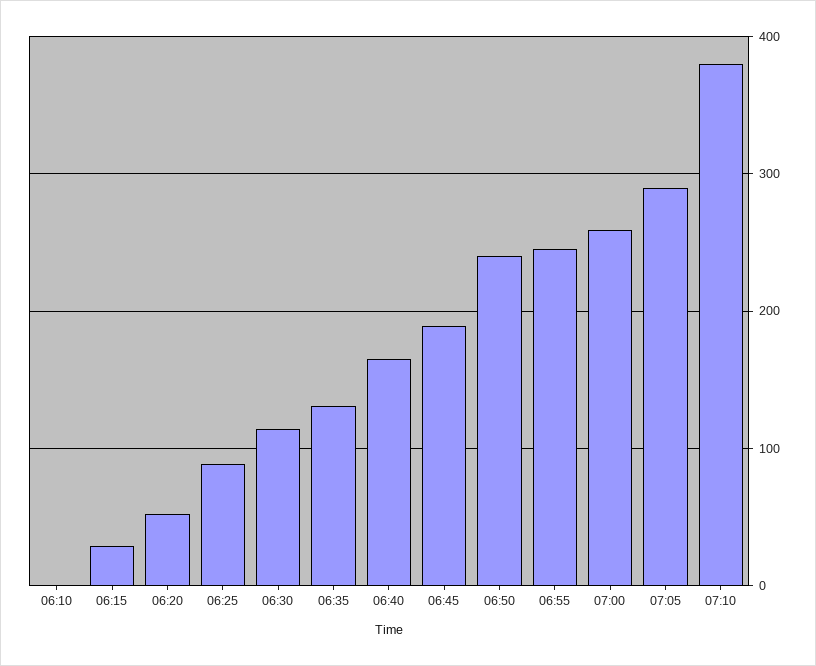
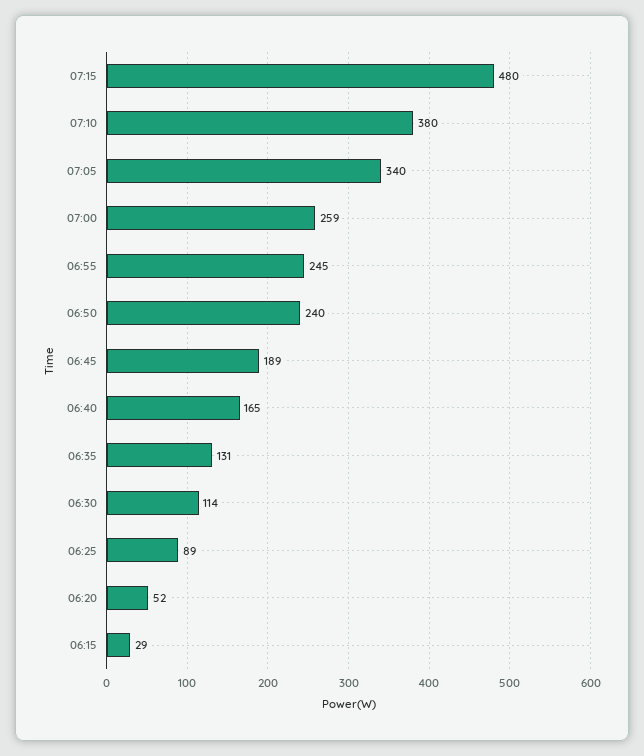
06:10: 0 -> none
07:05: 290 -> 340
07:15: none -> 480

